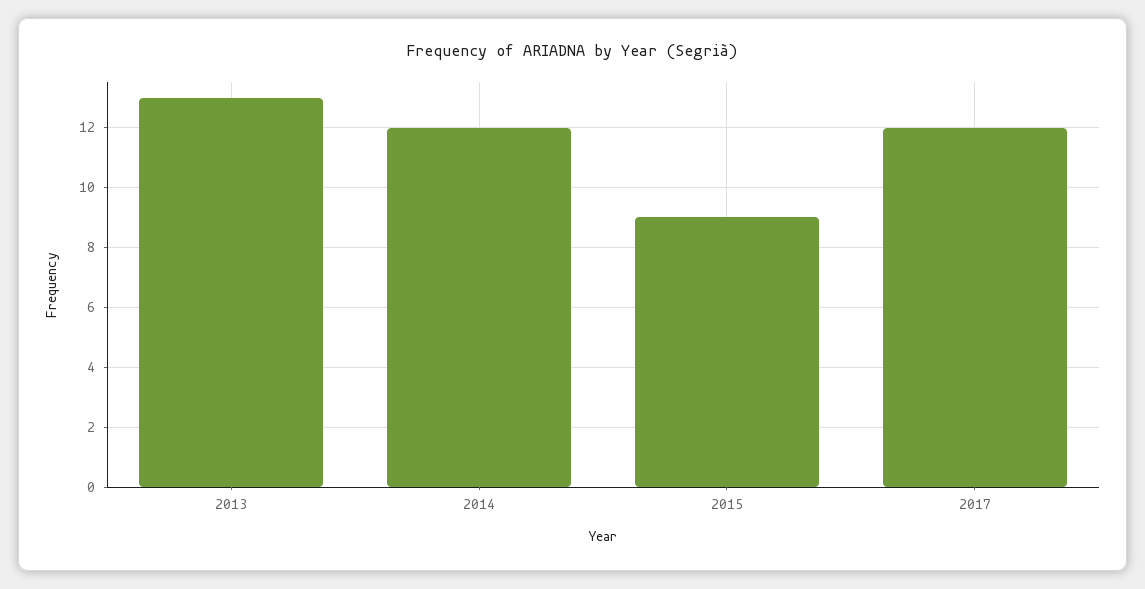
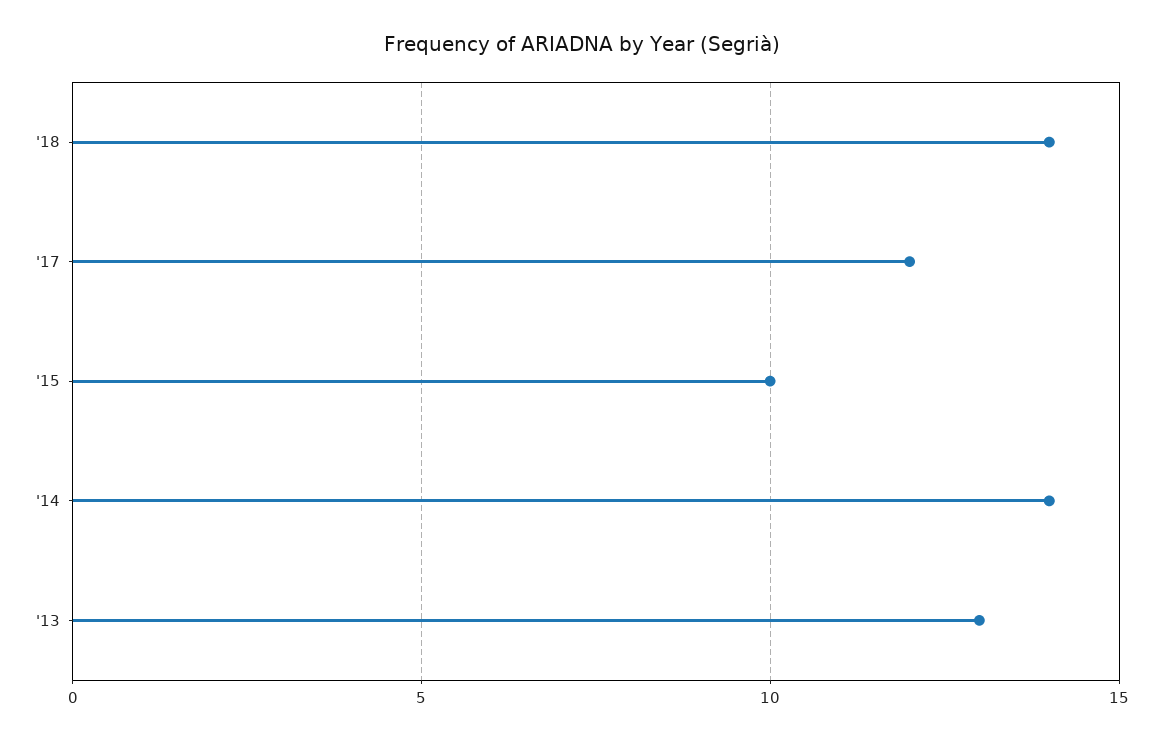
2014: 12 -> 14
2015: 9 -> 10
'18: none -> 14

